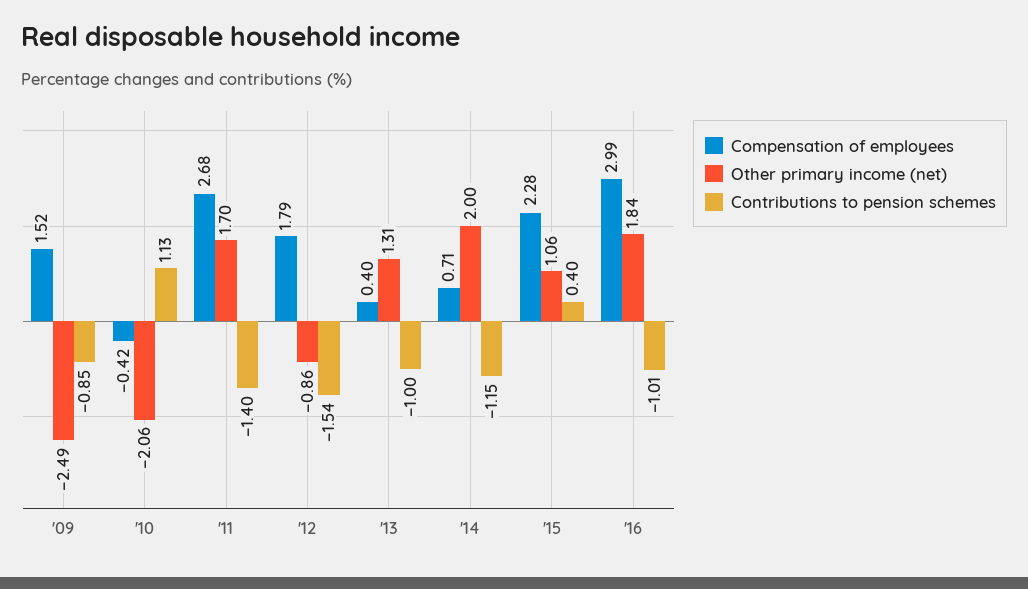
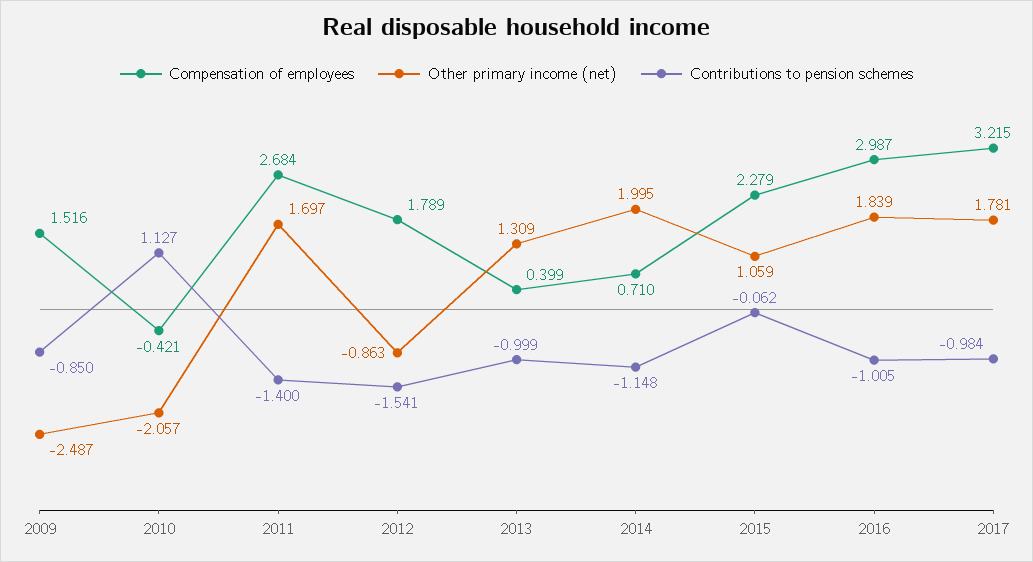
Contributions to pension schemes, '15: 0.4 -> -0.062
Compensation of employees, 2017: none -> 3.215
Other primary income (net), 2017: none -> 1.781
Contributions to pension schemes, 2017: none -> -0.984

